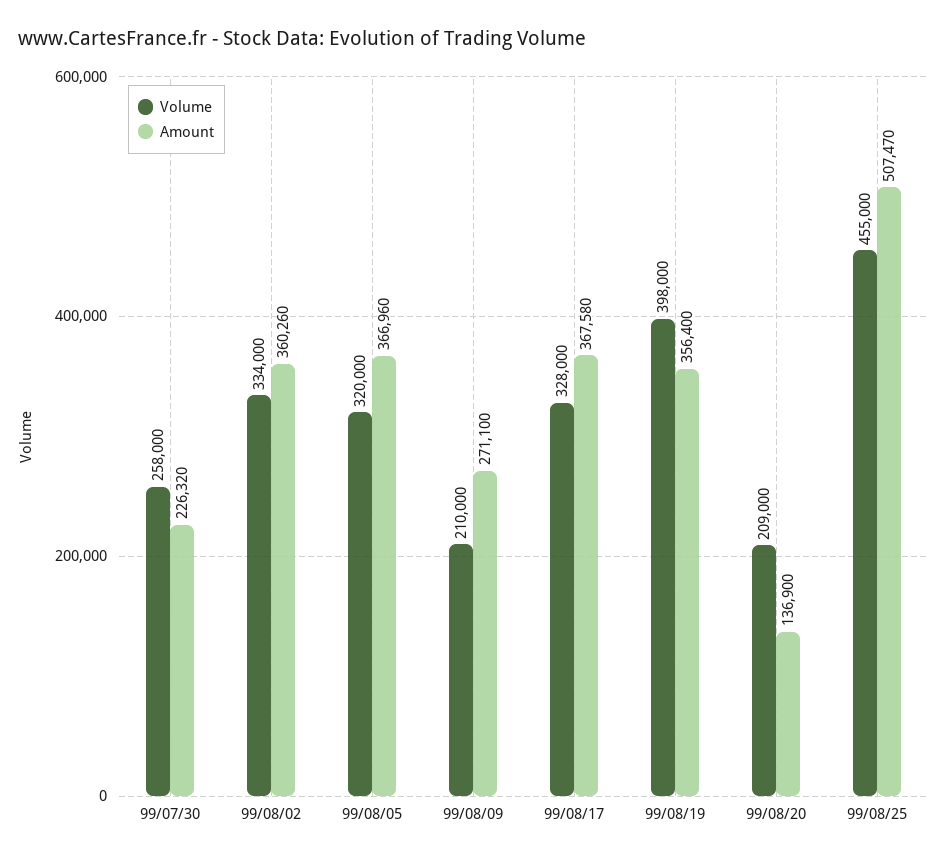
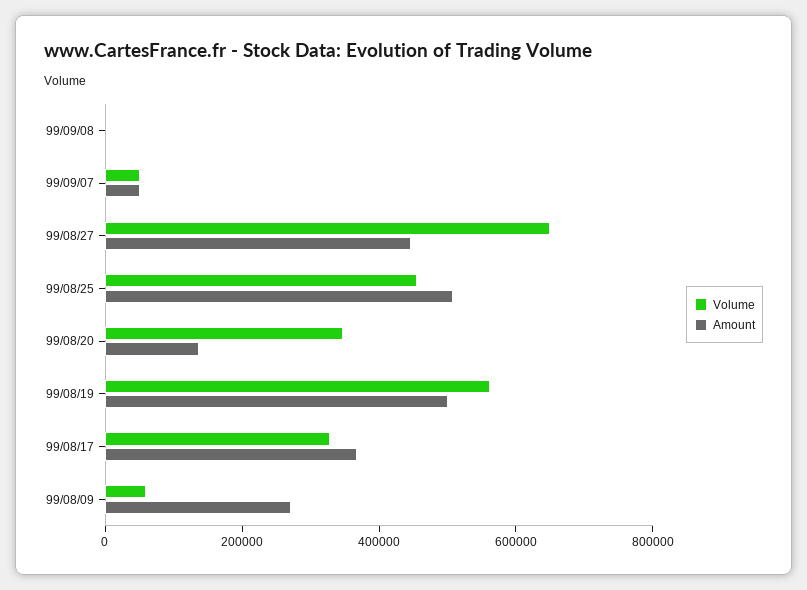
Volume, 99/07/30: 258000 -> none
Amount, 99/07/30: 226320 -> none
Volume, 99/08/02: 334000 -> none
Amount, 99/08/02: 360260 -> none
Volume, 99/08/05: 320000 -> none
Amount, 99/08/05: 366960 -> none
Volume, 99/08/09: 210000 -> 50000
Volume, 99/08/19: 398000 -> 550000
Amount, 99/08/19: 356400 -> 500000
Volume, 99/08/20: 209000 -> 350000
Volume, 99/09/08: none -> 0
Amount, 99/09/08: none -> 0
Volume, 99/09/07: none -> 50000
Amount, 99/09/07: none -> 50000
Volume, 99/08/27: none -> 650000
Amount, 99/08/27: none -> 450000

